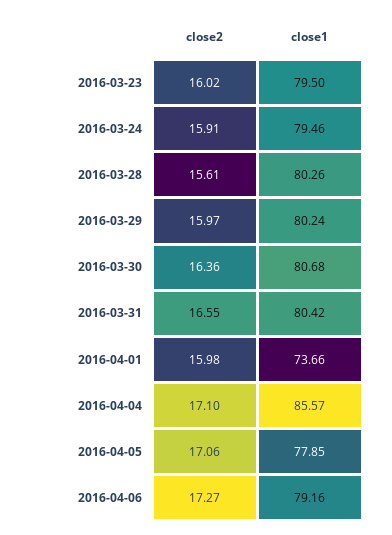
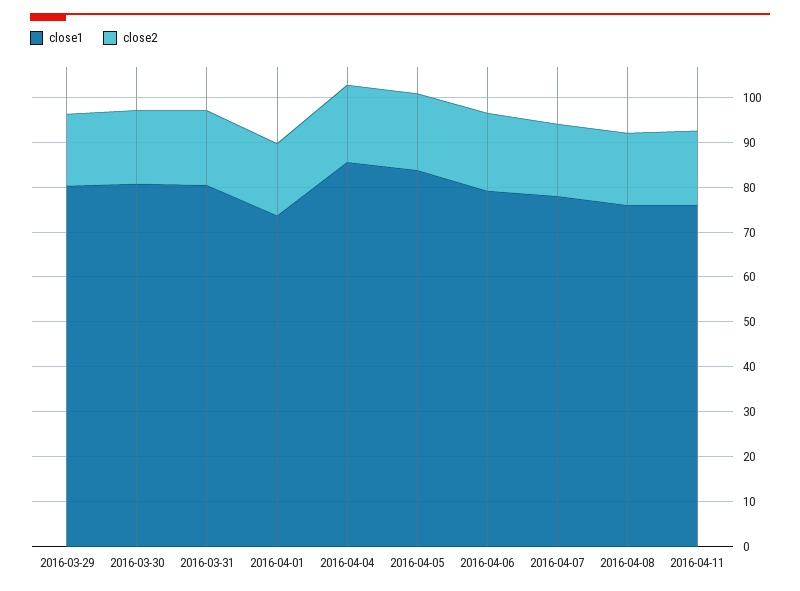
close2, 2016-03-23: 16.02 -> none
close1, 2016-03-23: 79.5 -> none
close2, 2016-03-24: 15.91 -> none
close1, 2016-03-24: 79.46 -> none
close2, 2016-03-28: 15.61 -> none
close1, 2016-03-28: 80.26 -> none
close1, 2016-04-05: 77.85 -> 84
close1, 2016-04-07: none -> 78
close2, 2016-04-07: none -> 16
close1, 2016-04-08: none -> 76
close2, 2016-04-08: none -> 16
close1, 2016-04-11: none -> 76
close2, 2016-04-11: none -> 16

